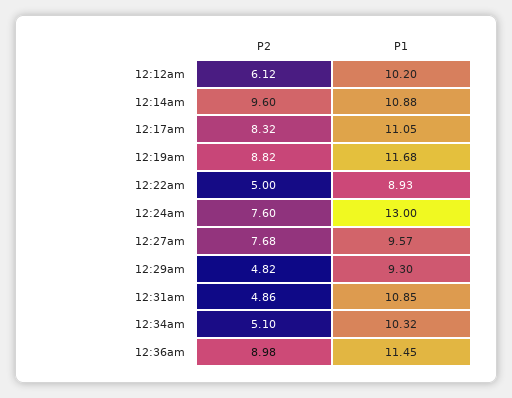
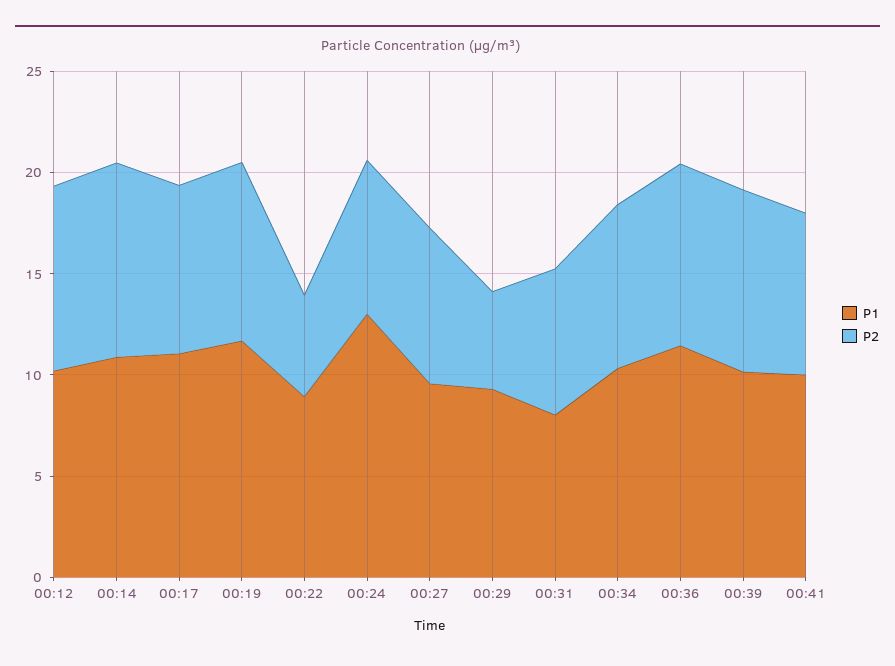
P2, 12:12am: 6.12 -> 9
P2, 12:31am: 4.86 -> 7
P1, 12:31am: 10.85 -> 8
P2, 12:34am: 5.1 -> 8
P1, 00:39: none -> 10
P2, 00:39: none -> 9
P1, 00:41: none -> 10
P2, 00:41: none -> 8

